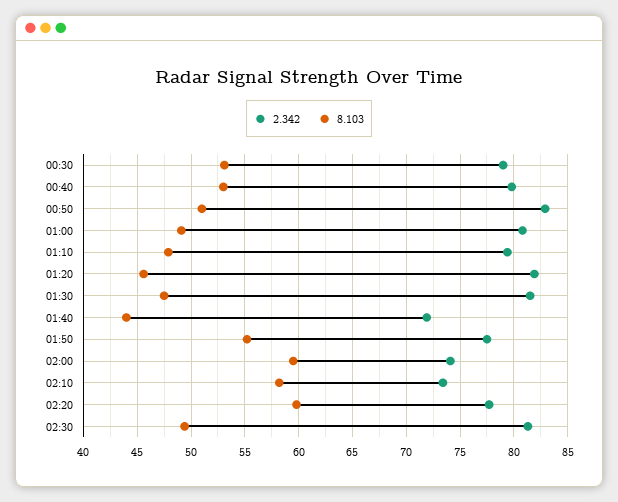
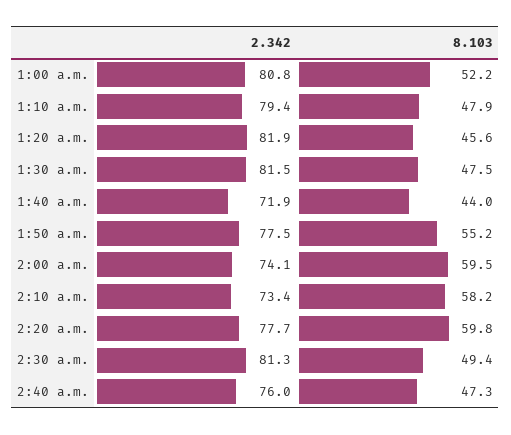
2.342, 00:30: 79 -> none
8.103, 00:30: 53 -> none
2.342, 00:40: 80 -> none
8.103, 00:40: 53 -> none
2.342, 00:50: 83 -> none
8.103, 00:50: 51 -> none
8.103, 01:00: 49 -> 52.2
2.342, 2:40 a.m.: none -> 76
8.103, 2:40 a.m.: none -> 47.3

